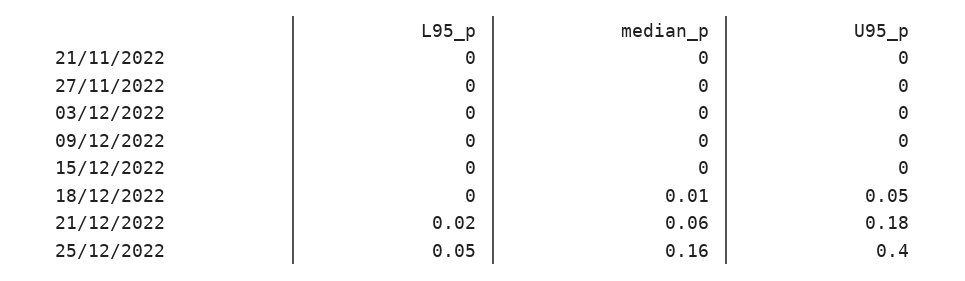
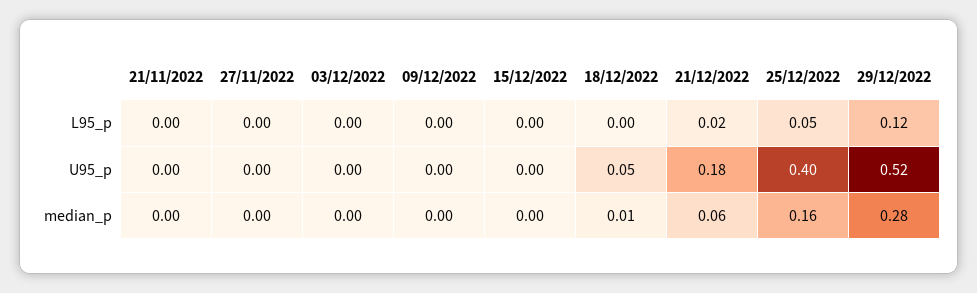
L95_p, 29/12/2022: none -> 0.12
U95_p, 29/12/2022: none -> 0.52
median_p, 29/12/2022: none -> 0.28

